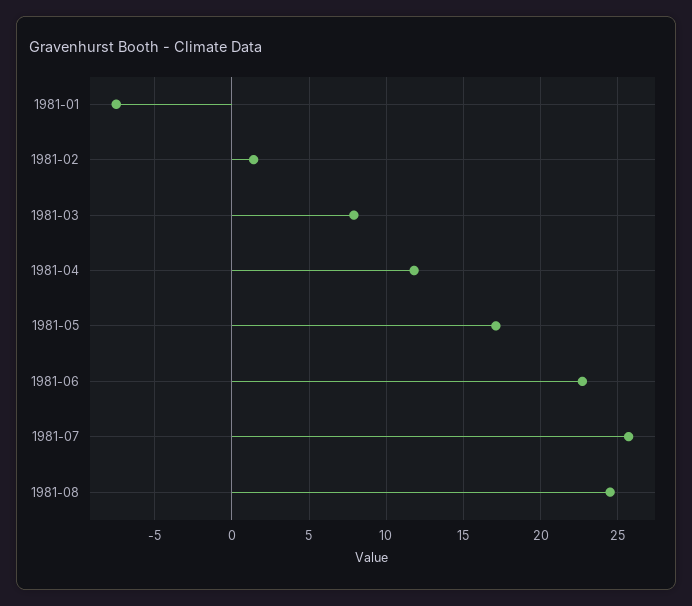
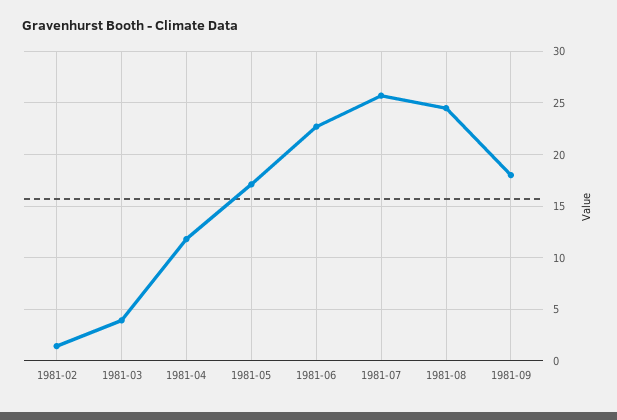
1981-01: -7.5 -> none
1981-03: 8 -> 4
1981-09: none -> 18

